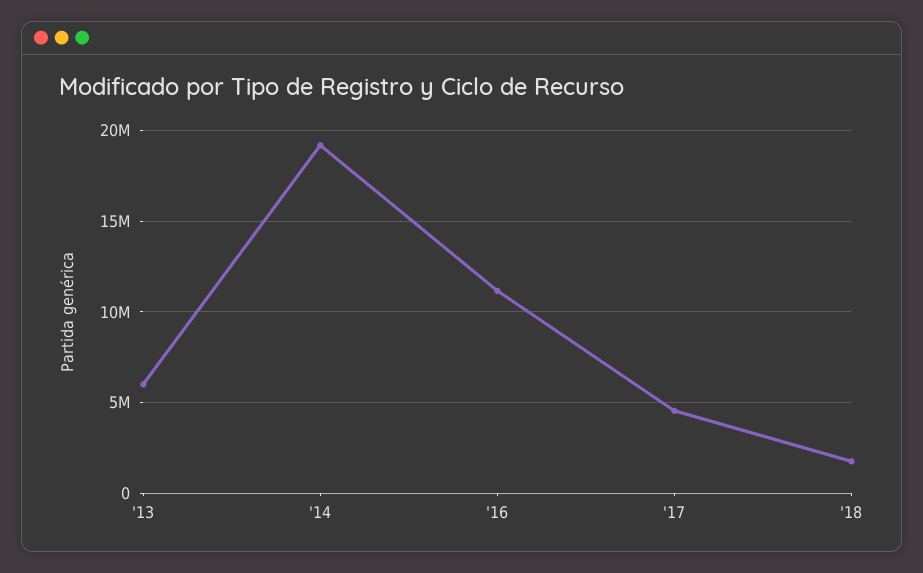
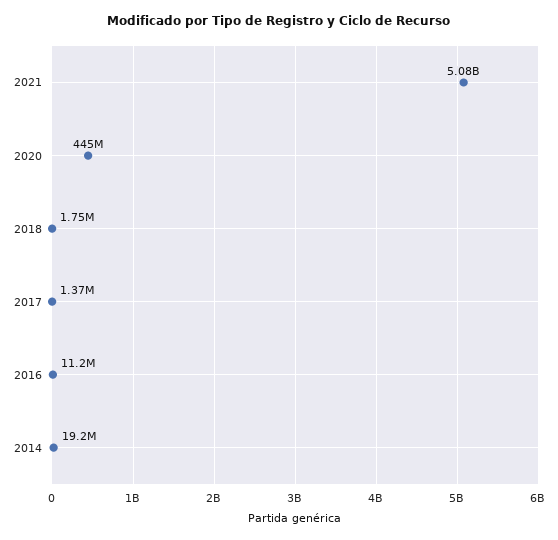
'13: 6000000 -> none
'17: 4500000 -> 1370000
2021: none -> 5080000000
2020: none -> 445000000

